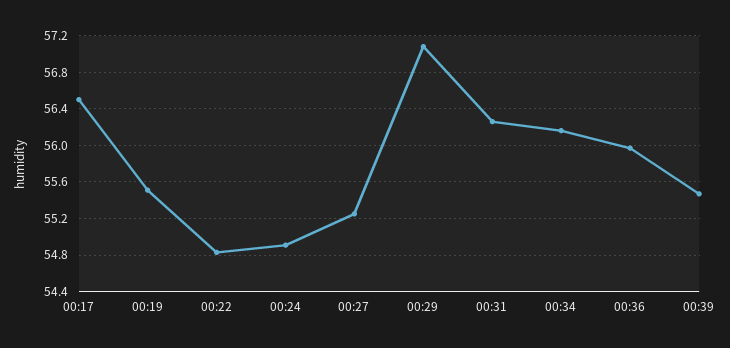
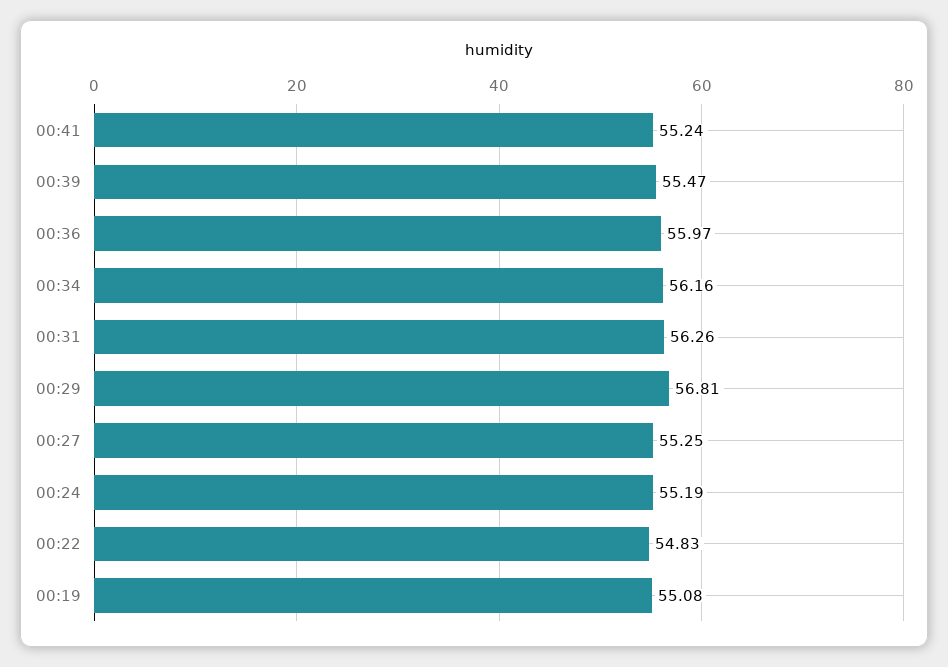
00:17: 56.5 -> none
00:19: 55.5 -> 55.08
00:24: 54.9 -> 55.19
00:29: 57.1 -> 56.81
00:41: none -> 55.24

